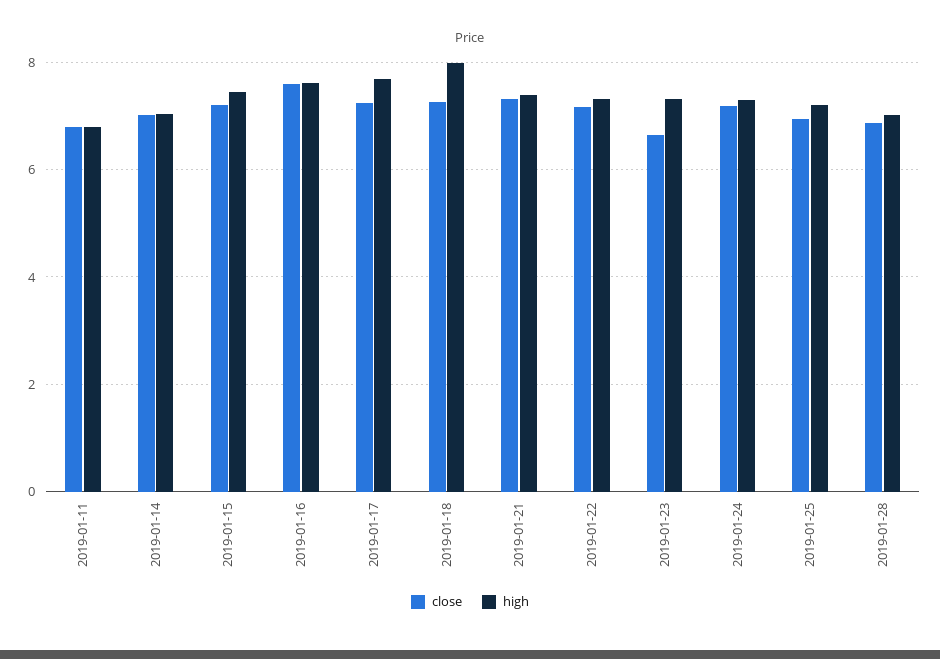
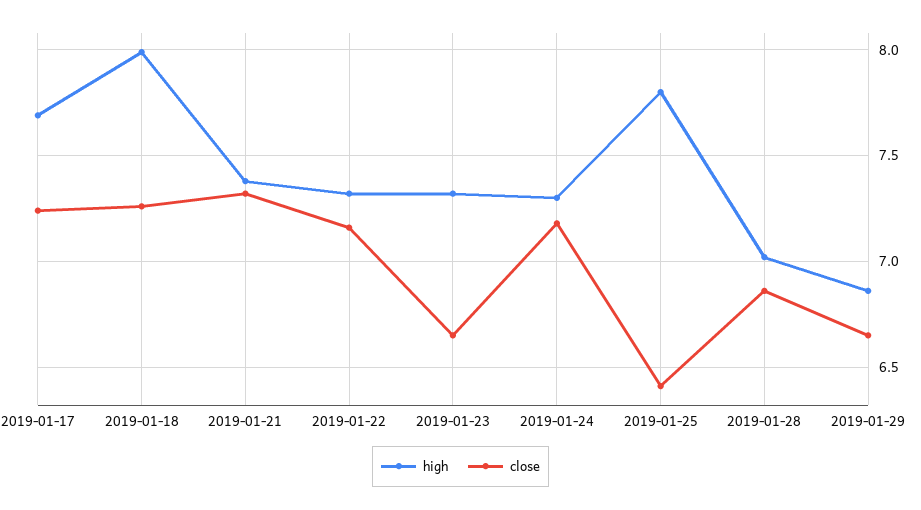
close, 2019-01-11: 6.8 -> none
high, 2019-01-11: 6.8 -> none
close, 2019-01-14: 7 -> none
high, 2019-01-14: 7 -> none
close, 2019-01-15: 7.2 -> none
high, 2019-01-15: 7.4 -> none
close, 2019-01-16: 7.6 -> none
high, 2019-01-16: 7.6 -> none
close, 2019-01-25: 7 -> 6.4
high, 2019-01-25: 7.2 -> 7.8
high, 2019-01-29: none -> 6.85
close, 2019-01-29: none -> 6.65

